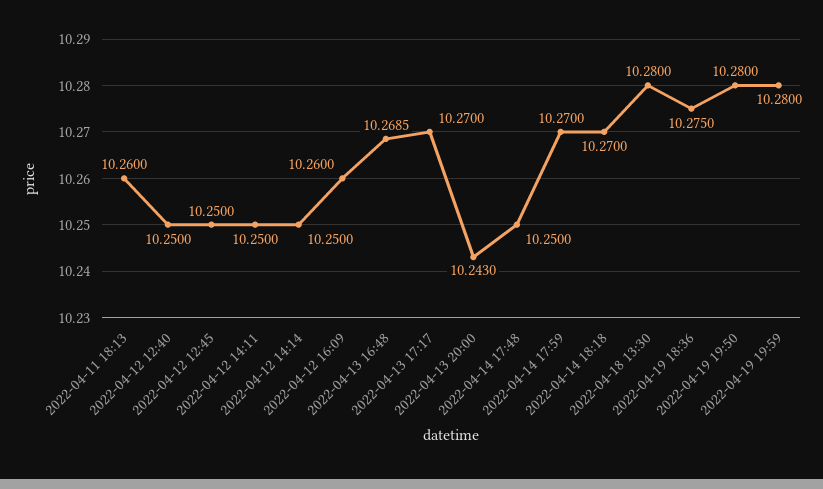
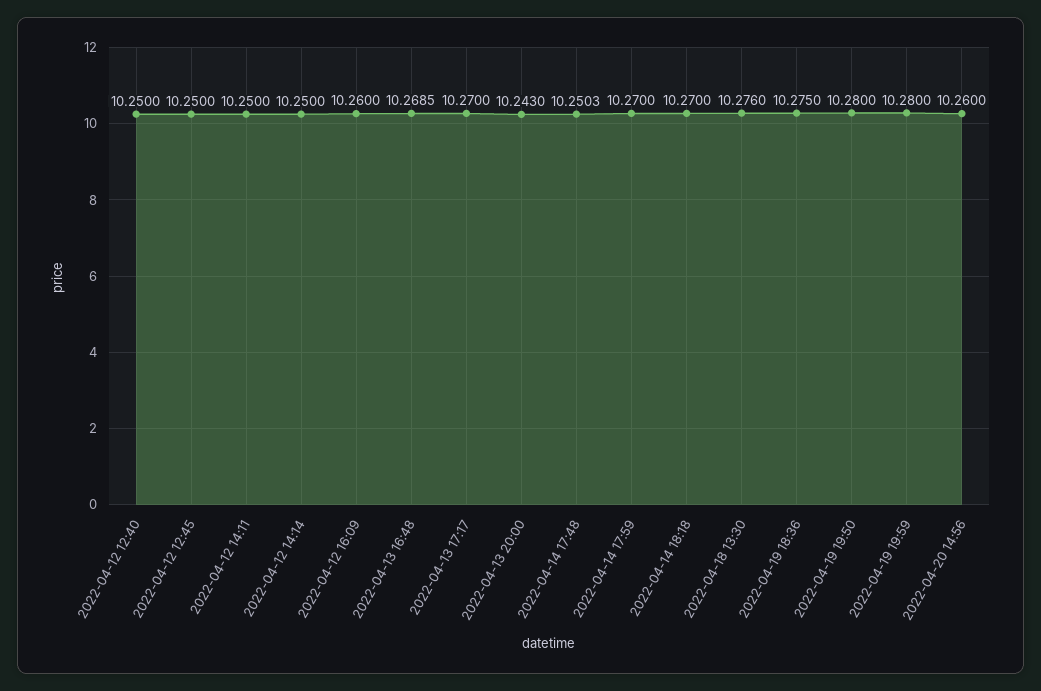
2022-04-11 18:13: 10.26 -> none
2022-04-14 17:48: 10.25 -> 10.2503
2022-04-18 13:30: 10.28 -> 10.276
2022-04-20 14:56: none -> 10.26

